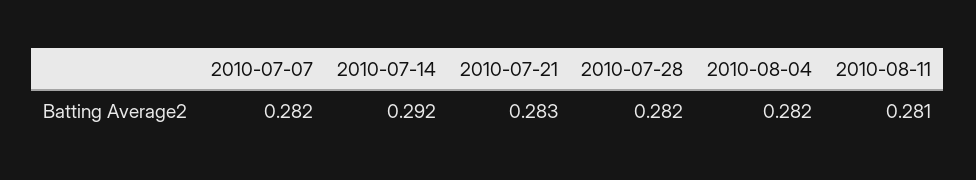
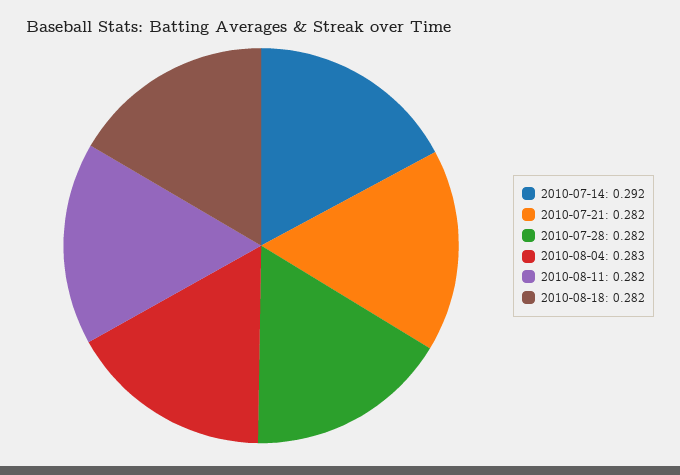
2010-07-07: 0.282 -> none
2010-07-21: 0.283 -> 0.282
2010-08-04: 0.282 -> 0.283
2010-08-11: 0.281 -> 0.282
2010-08-18: none -> 0.282

